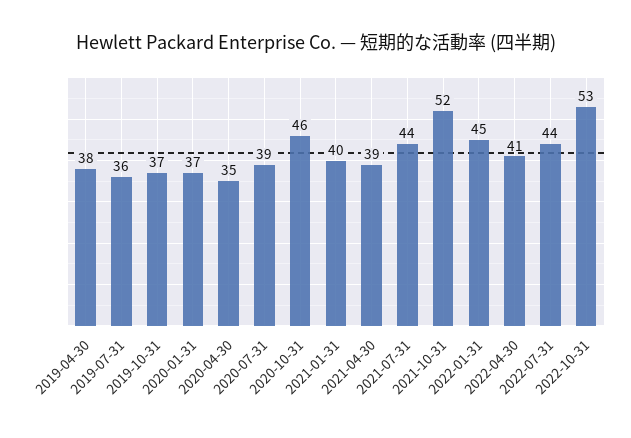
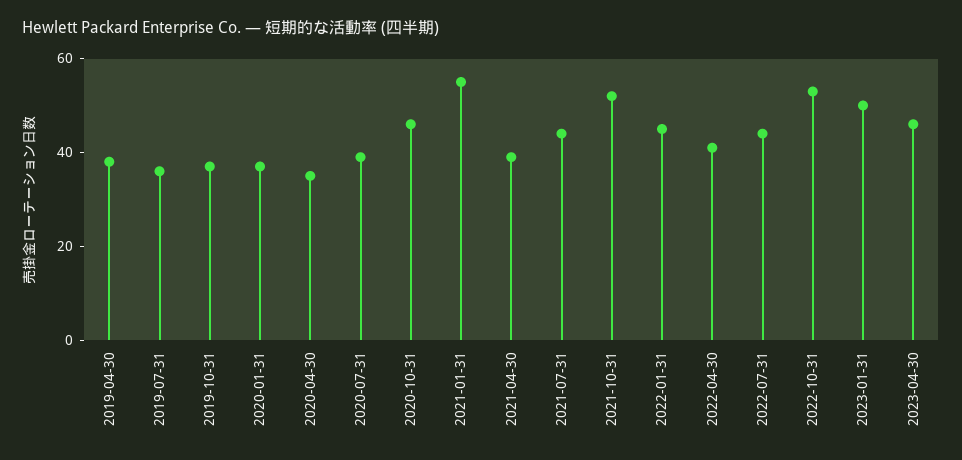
2021-01-31: 40 -> 55
2023-01-31: none -> 50
2023-04-30: none -> 45

